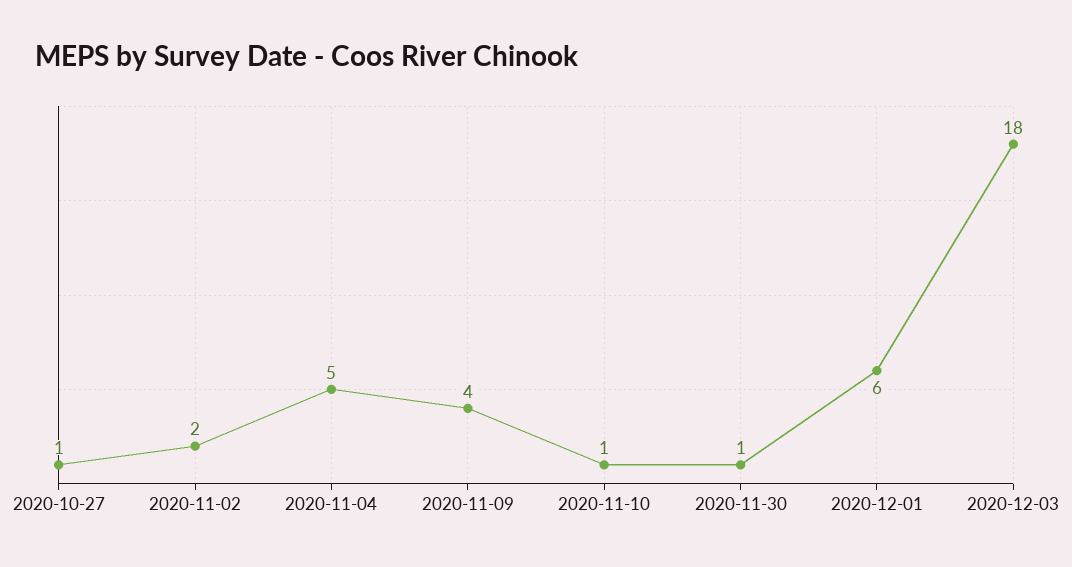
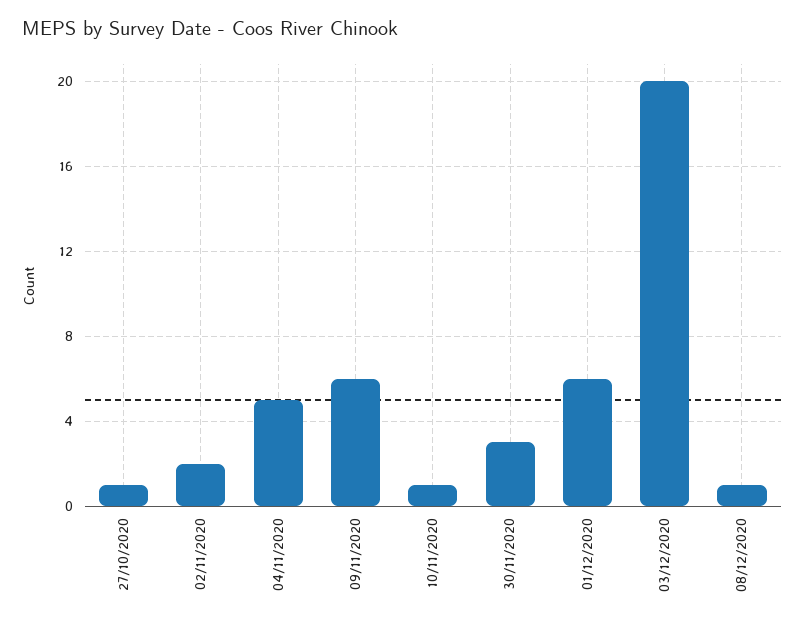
2020-11-09: 4 -> 6
2020-11-30: 1 -> 3
2020-12-03: 18 -> 20
08/12/2020: none -> 1

